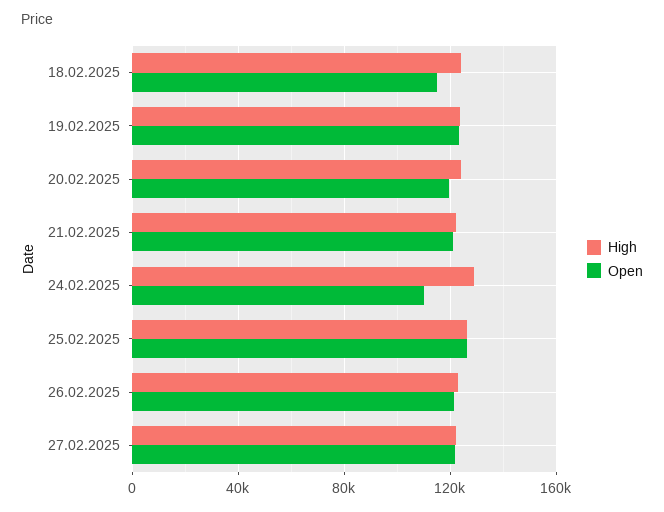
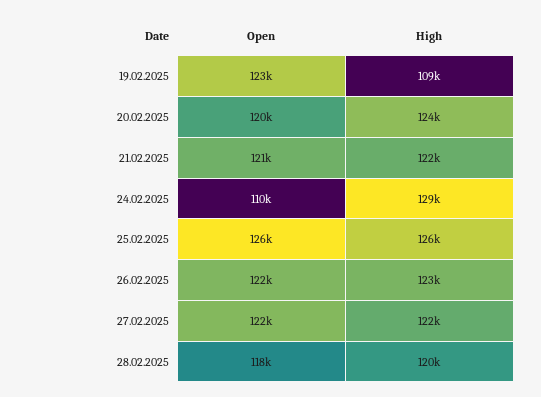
High, 18.02.2025: 125000 -> none
Open, 18.02.2025: 115000 -> none
High, 19.02.2025: 125000 -> 109000
Open, 28.02.2025: none -> 118000
High, 28.02.2025: none -> 120000

